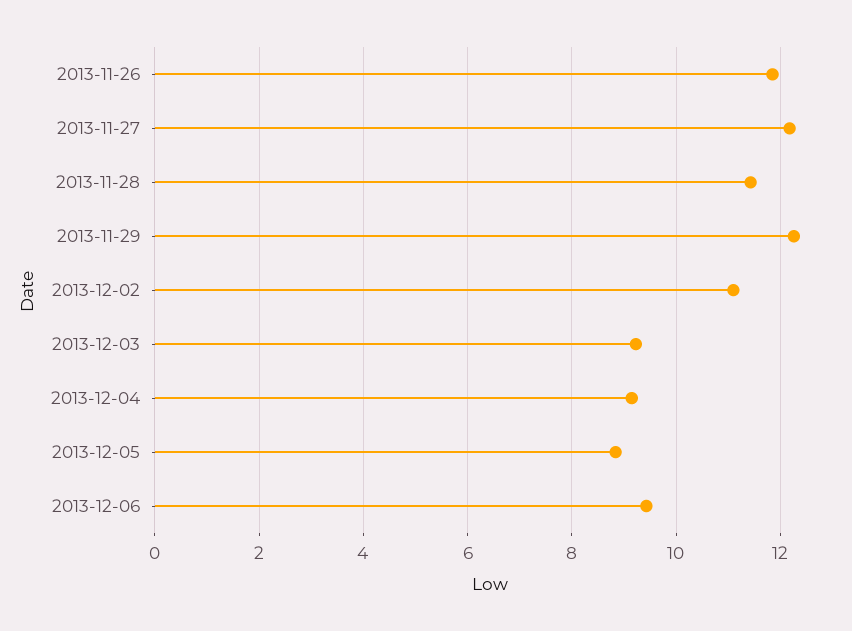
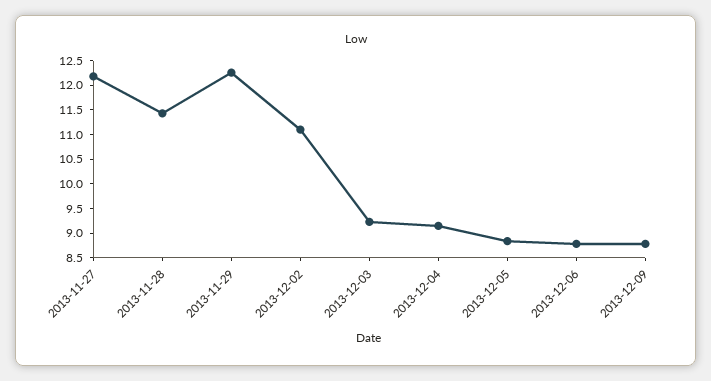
2013-11-26: 11.8 -> none
2013-12-06: 9.4 -> 8.75
2013-12-09: none -> 8.75

